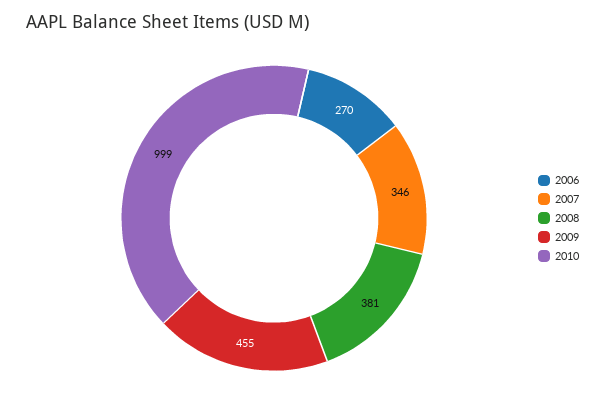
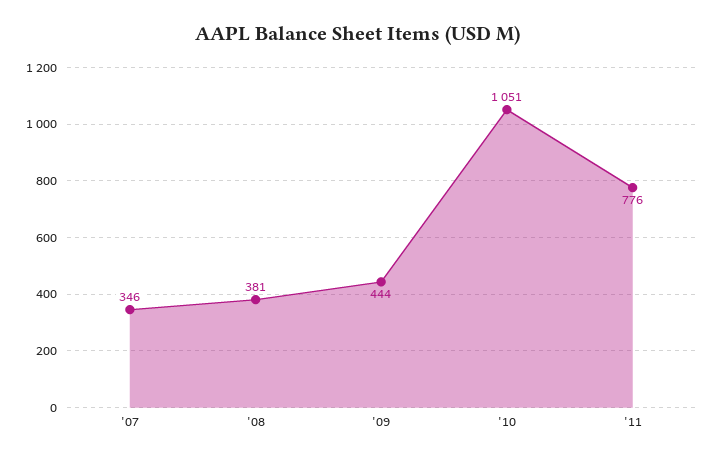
2006: 270 -> none
2009: 455 -> 444
2010: 999 -> 1051
'11: none -> 776

